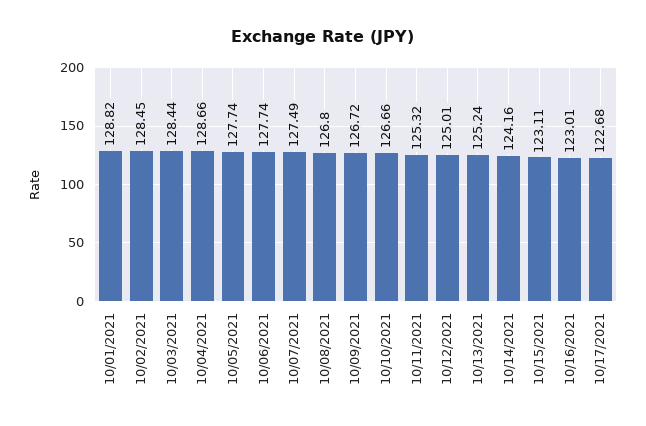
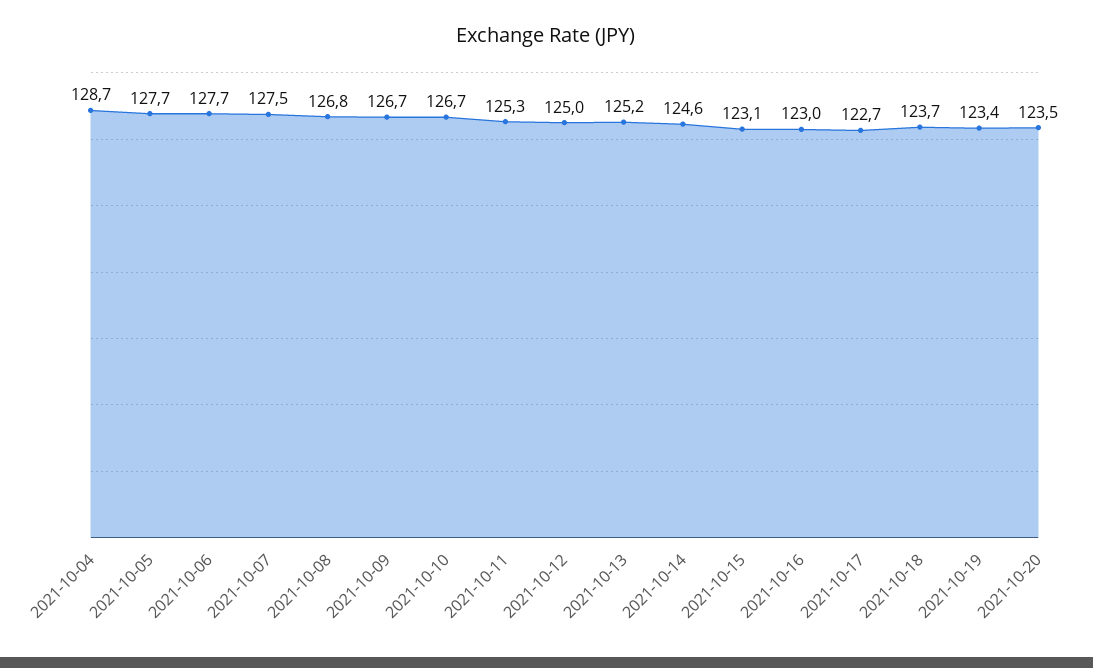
10/01/2021: 128.82 -> none
10/02/2021: 128.45 -> none
10/03/2021: 128.44 -> none
10/14/2021: 124.16 -> 124.6
2021-10-18: none -> 123.7
2021-10-19: none -> 123.4
2021-10-20: none -> 123.5

